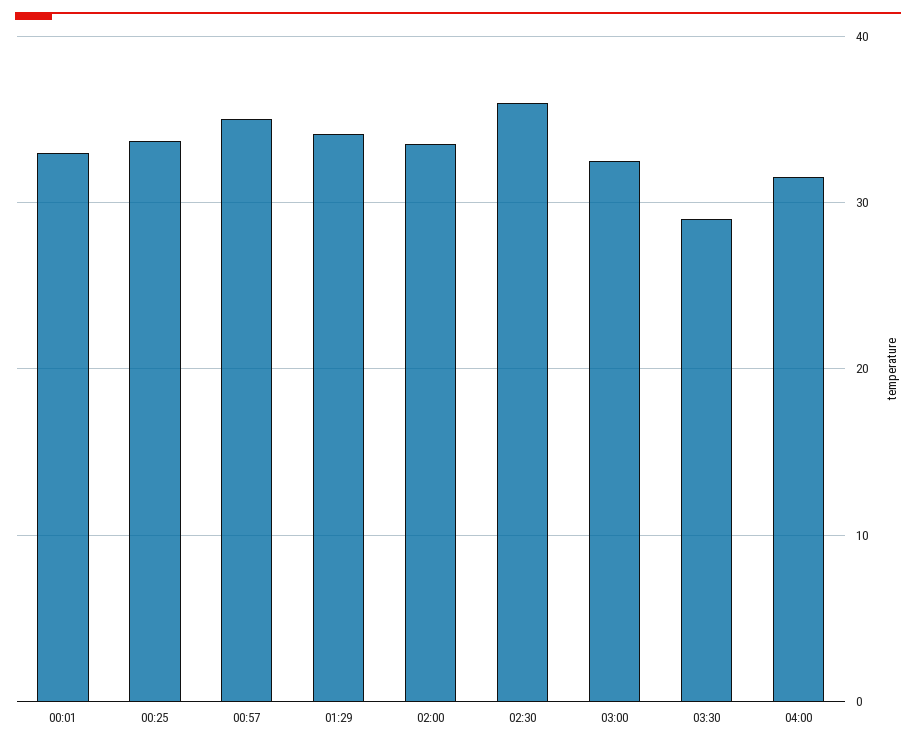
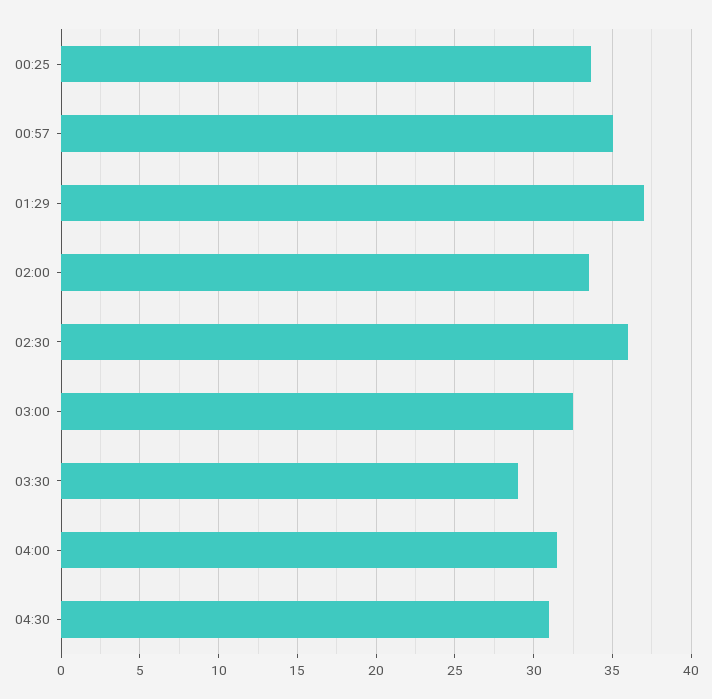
00:01: 33 -> none
01:29: 34 -> 37
04:30: none -> 31

